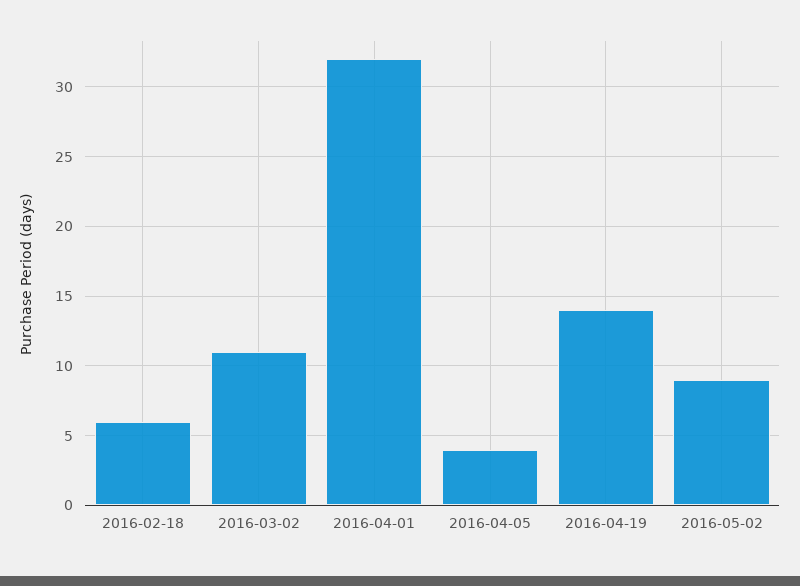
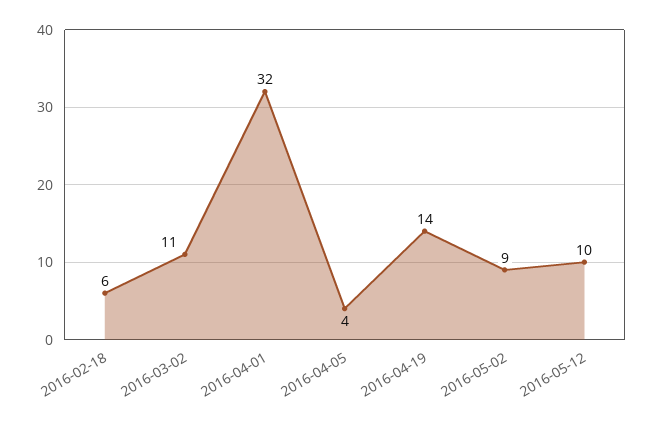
2016-05-12: none -> 10

